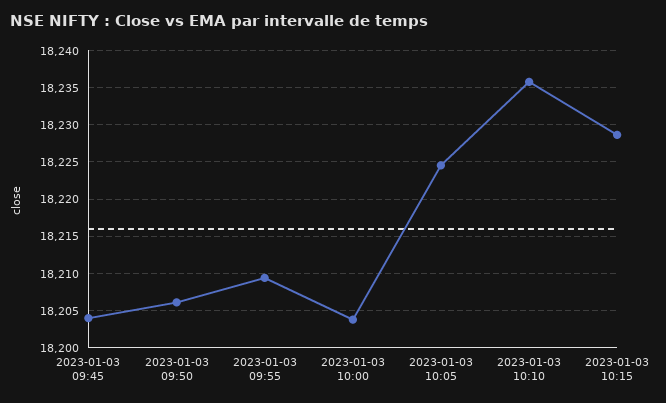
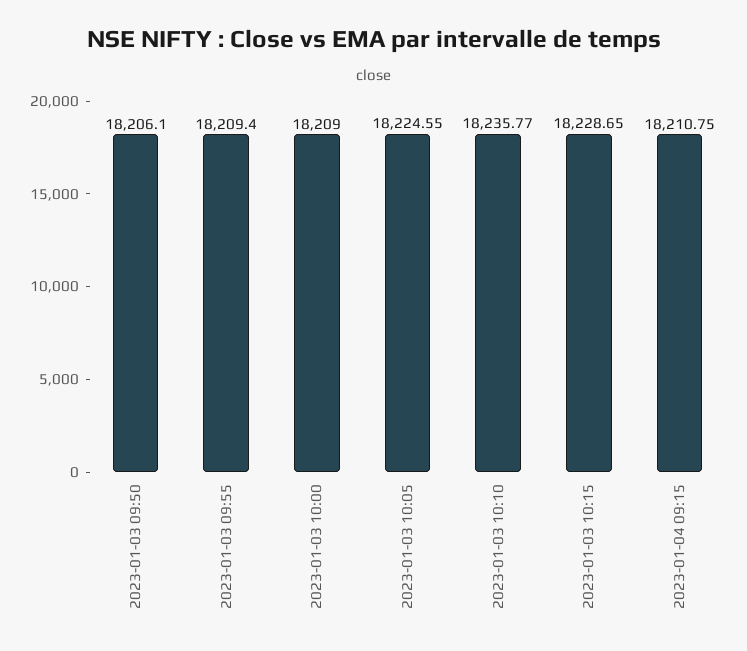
2023-01-03 09:45: 18204 -> none
2023-01-03 10:00: 18204 -> 18209
2023-01-04 09:15: none -> 18210.75

